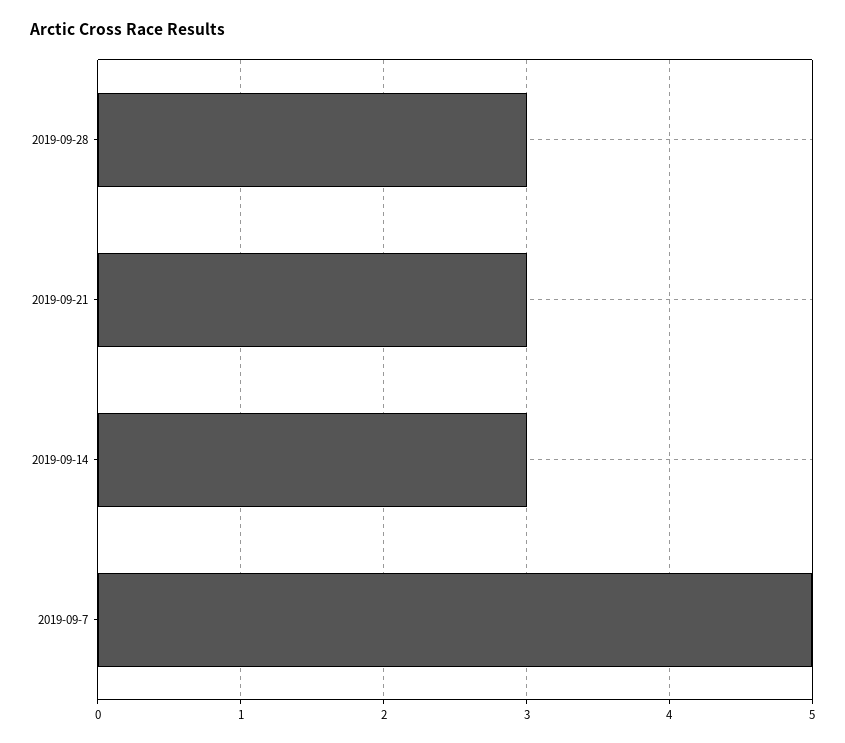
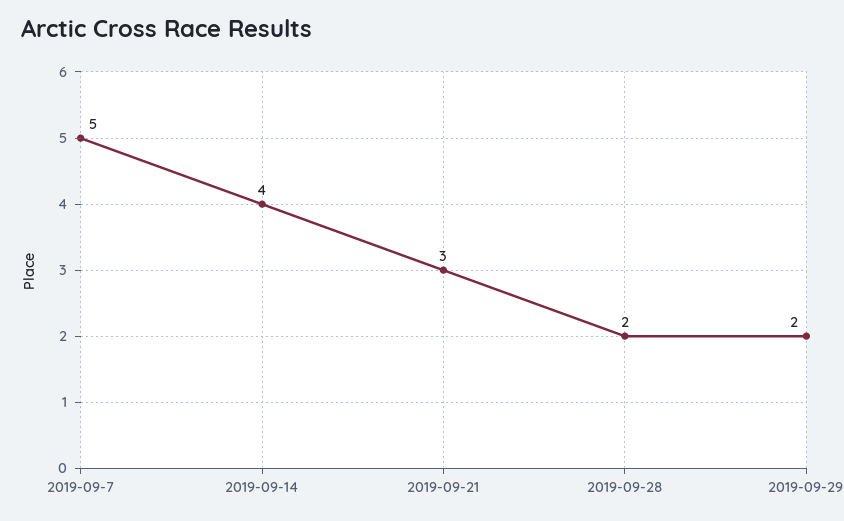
2019-09-28: 3 -> 2
2019-09-14: 3 -> 4
2019-09-29: none -> 2

